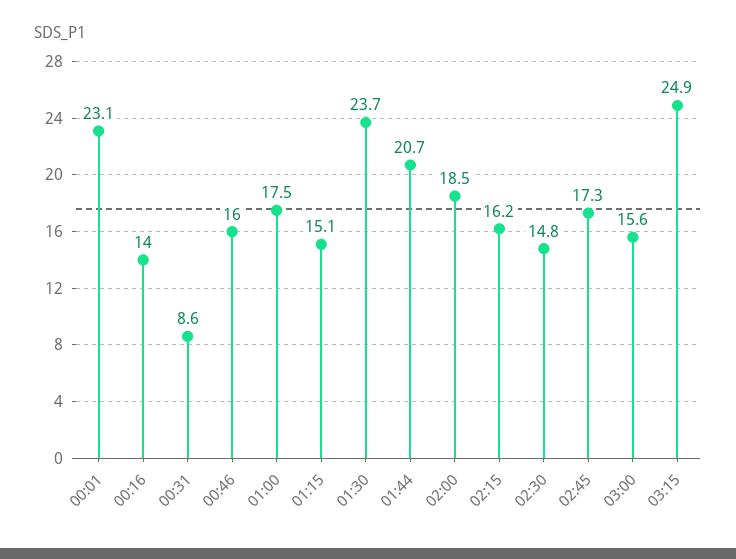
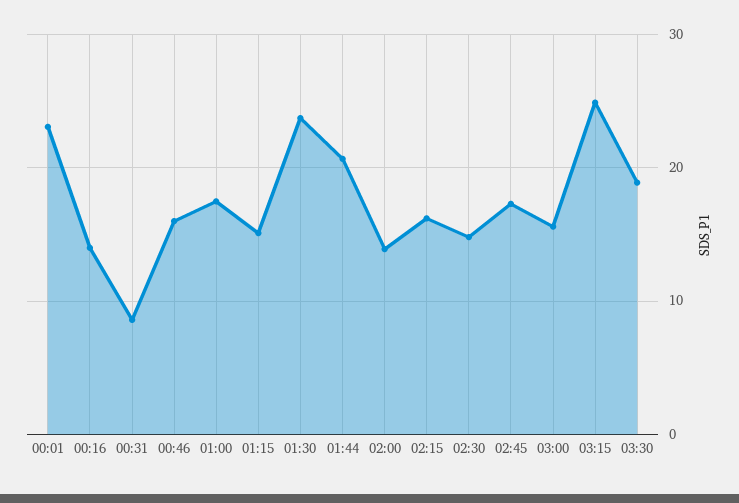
02:00: 18.5 -> 14
03:30: none -> 19

